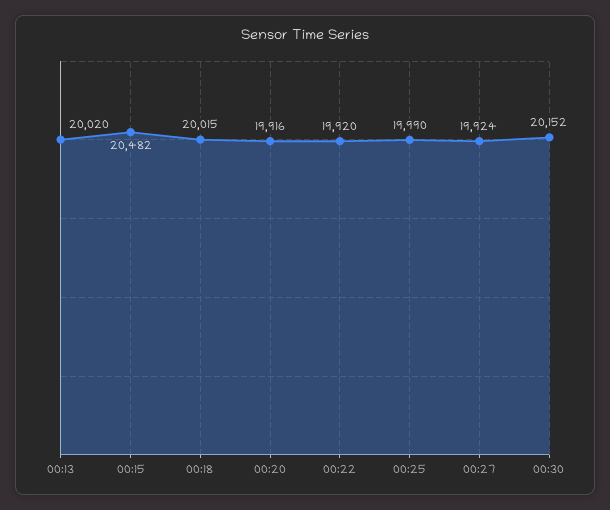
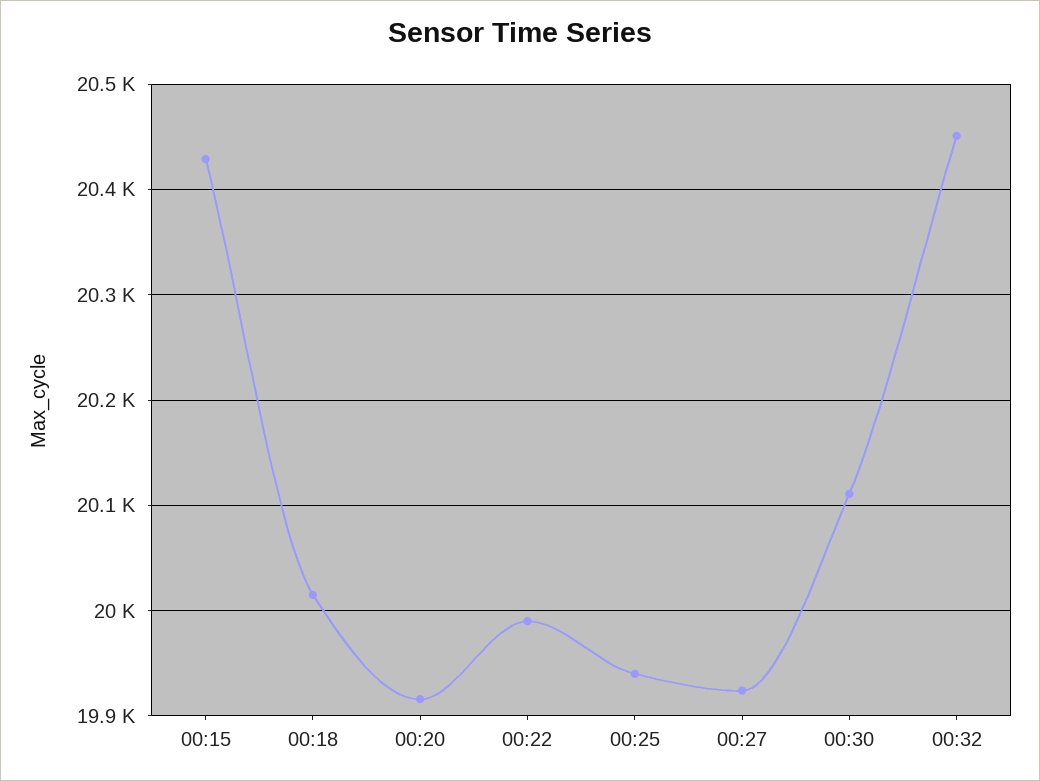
00:13: 20020 -> none
00:15: 20482 -> 20430
00:22: 19920 -> 19990
00:25: 19990 -> 19940
00:30: 20152 -> 20110
00:32: none -> 20450

